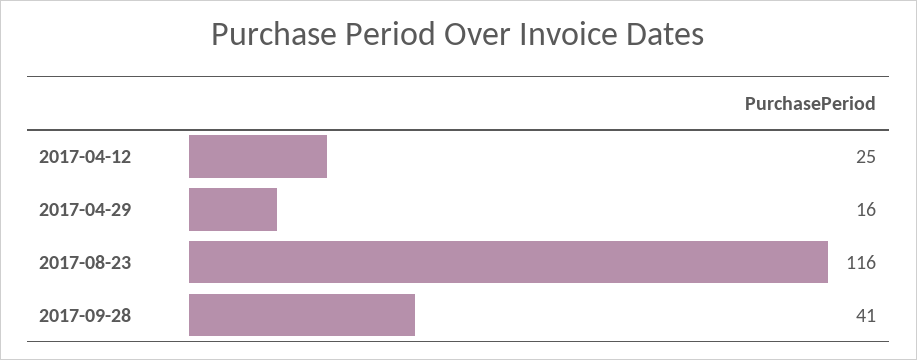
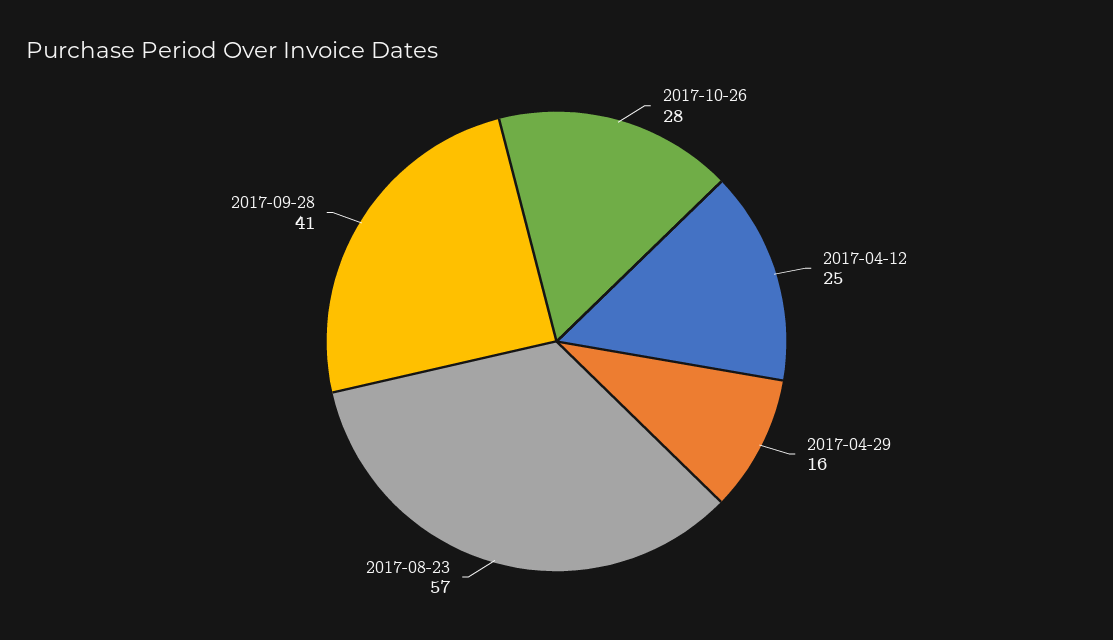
2017-08-23: 116 -> 57
2017-10-26: none -> 28

